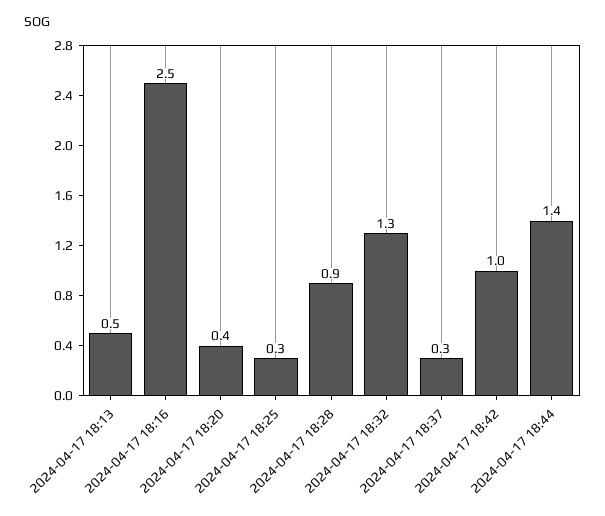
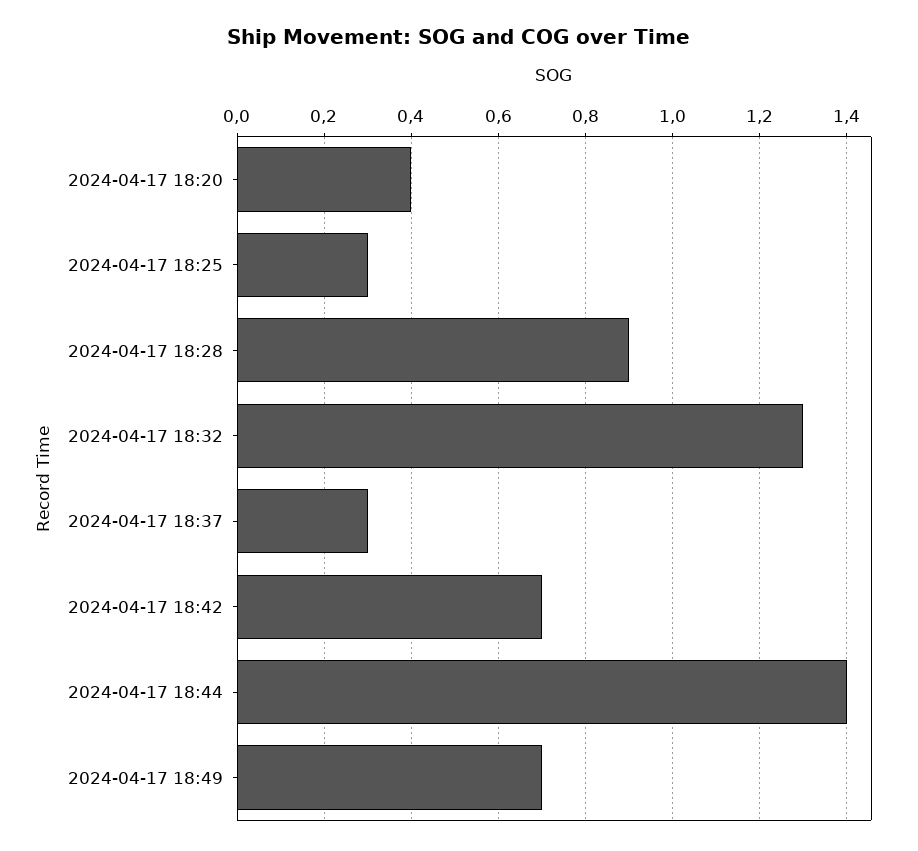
2024-04-17 18:13: 0.5 -> none
2024-04-17 18:16: 2.5 -> none
2024-04-17 18:42: 1 -> 0.7
2024-04-17 18:49: none -> 0.7

